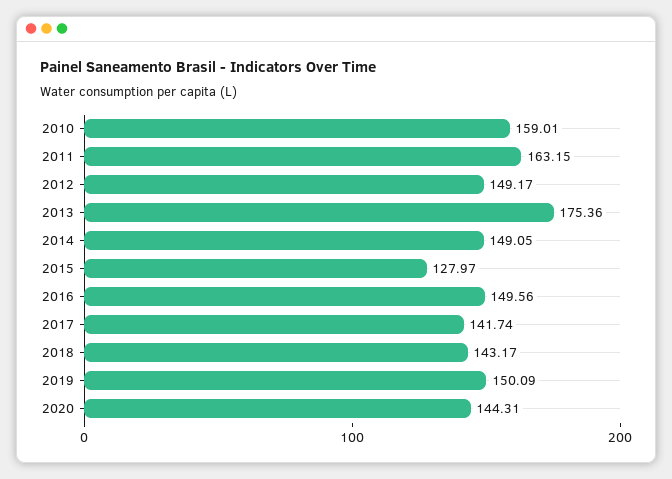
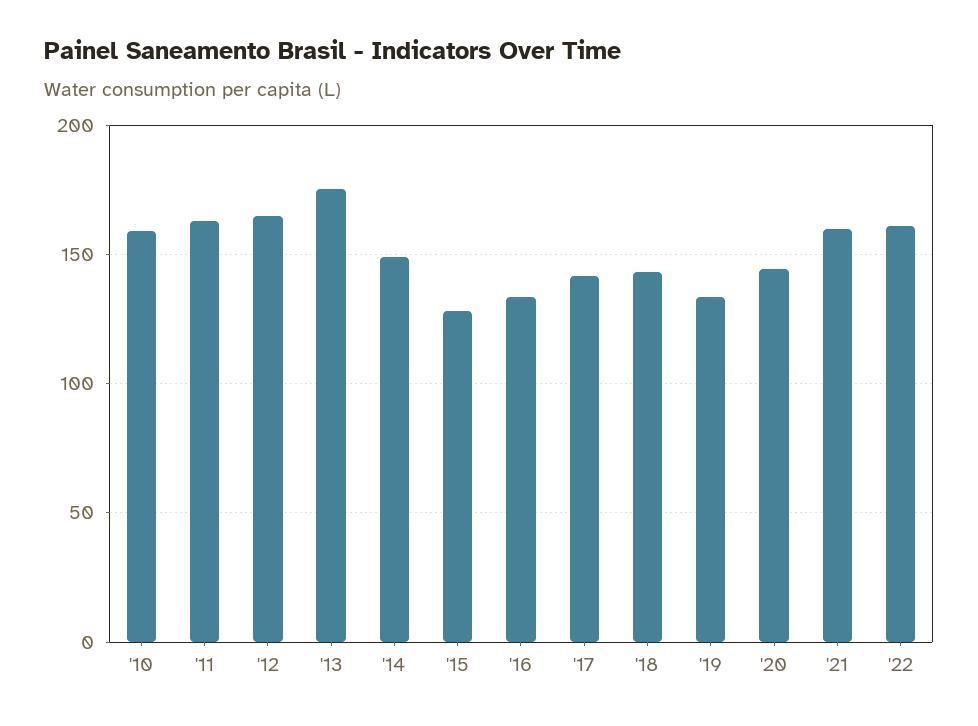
2012: 149.17 -> 165
2016: 149.56 -> 135
2019: 150.09 -> 135
'21: none -> 160
'22: none -> 160

